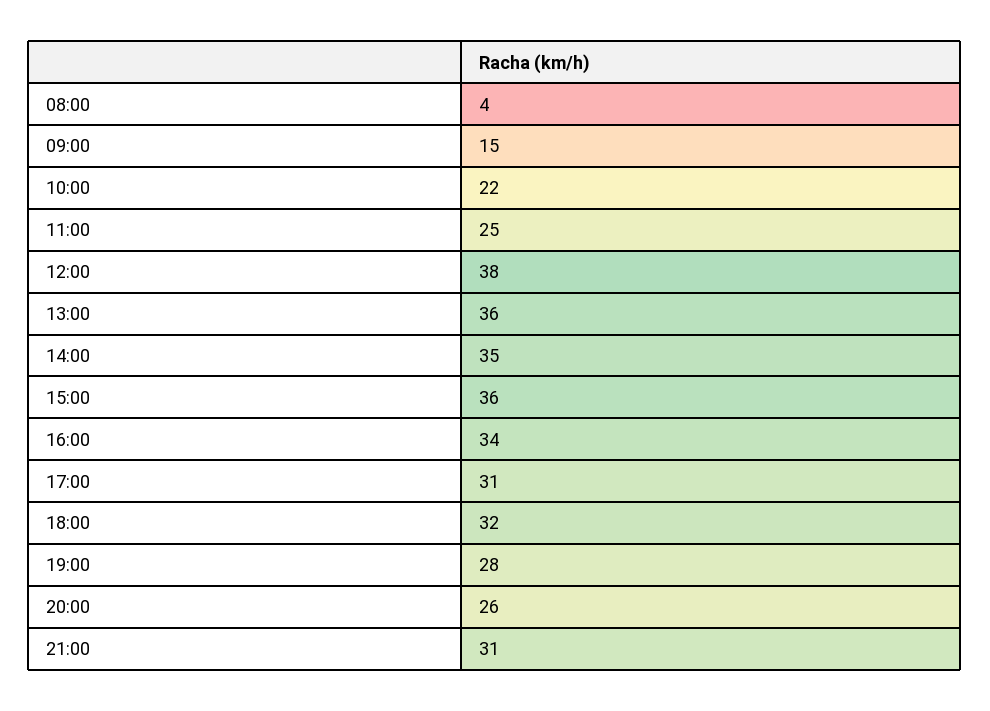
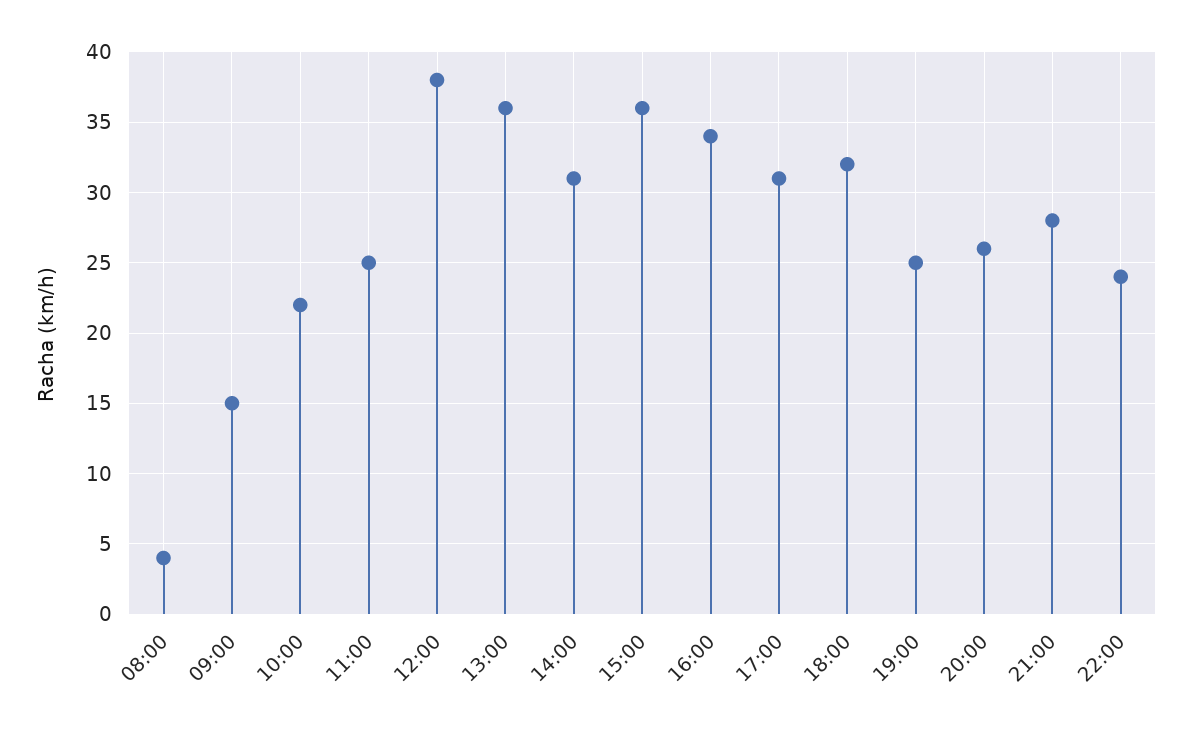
14:00: 35 -> 31
19:00: 28 -> 25
21:00: 31 -> 28
22:00: none -> 24

